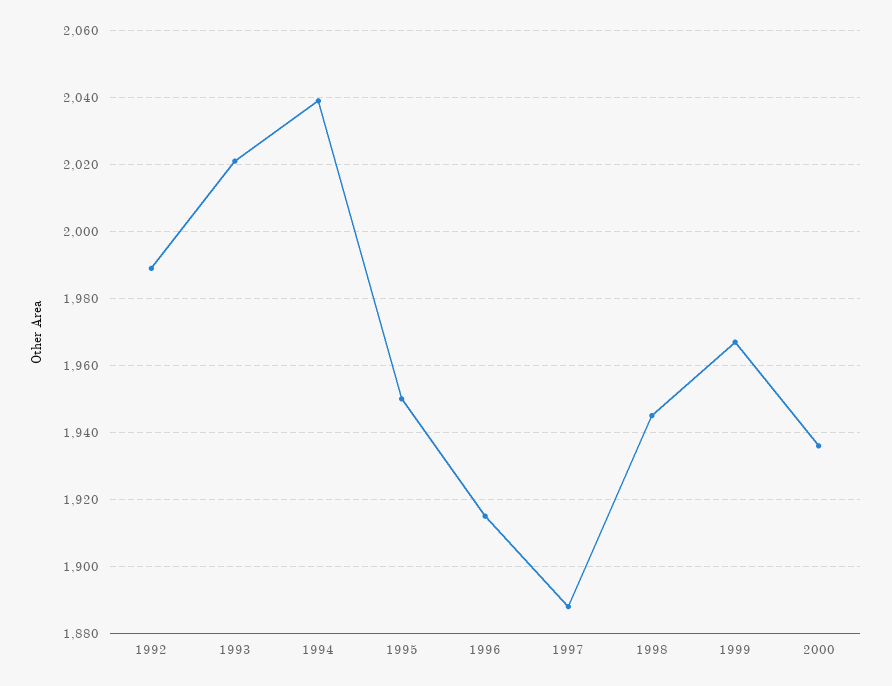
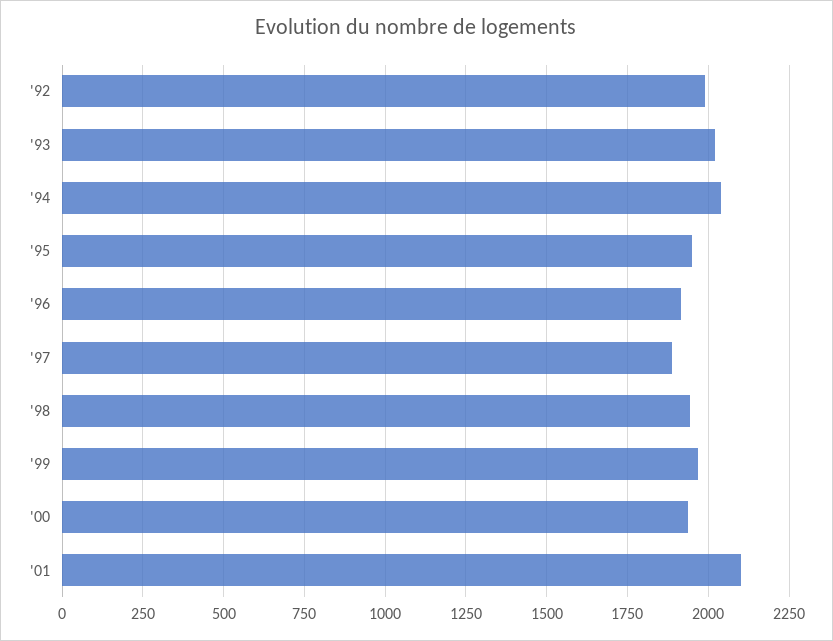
'01: none -> 2100

